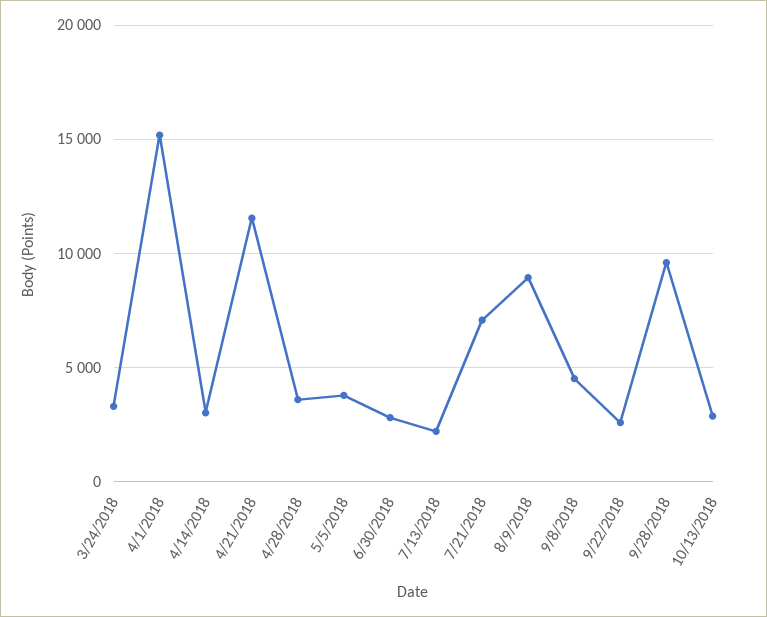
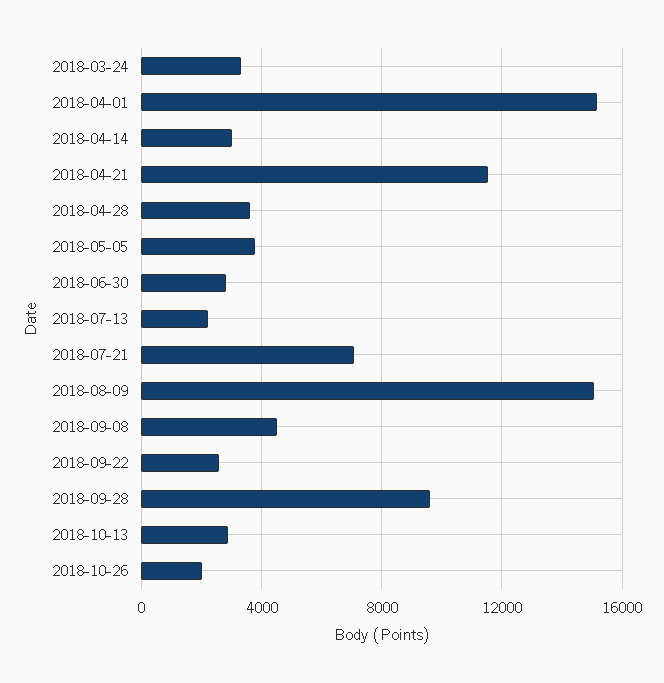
8/9/2018: 9000 -> 15000
2018-10-26: none -> 2000

